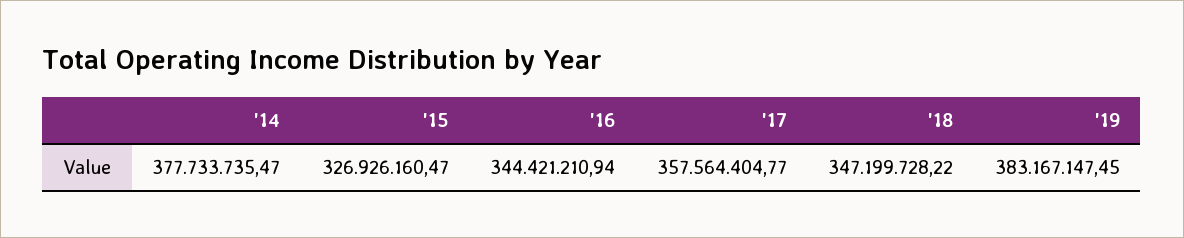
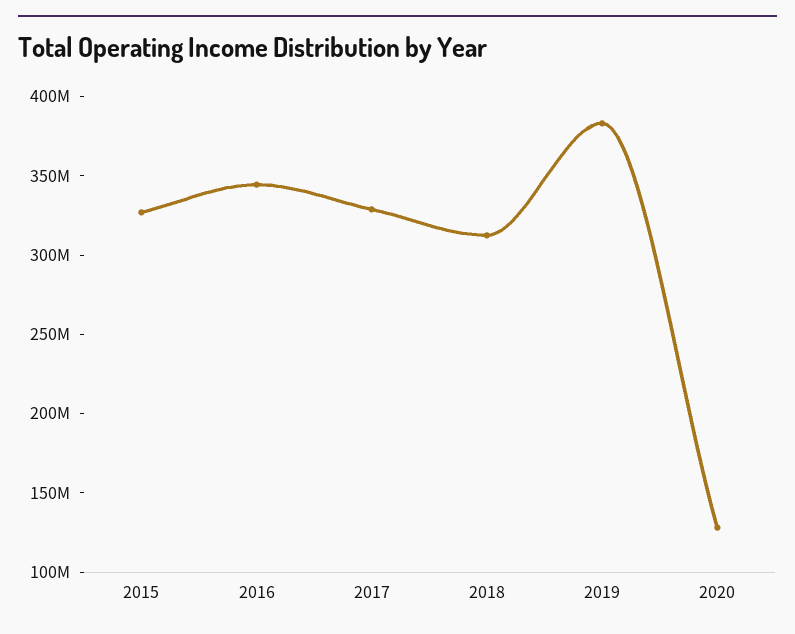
'14: 377733735.47 -> none
'17: 357564404.77 -> 330000000
'18: 347199728.22 -> 310000000
2020: none -> 130000000

